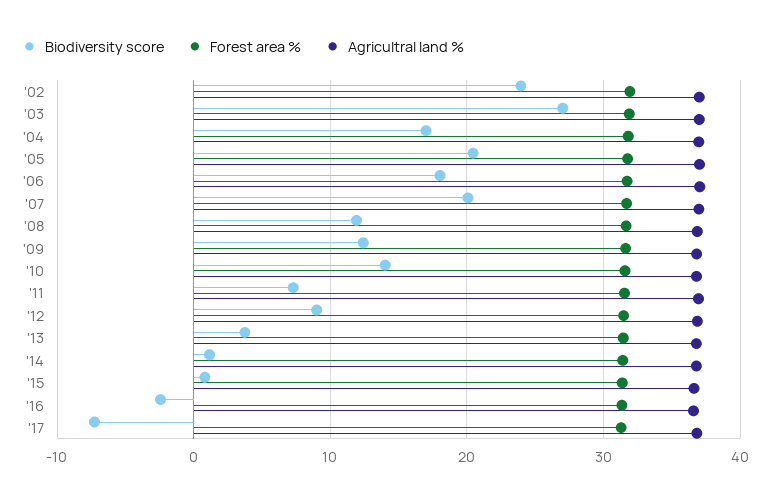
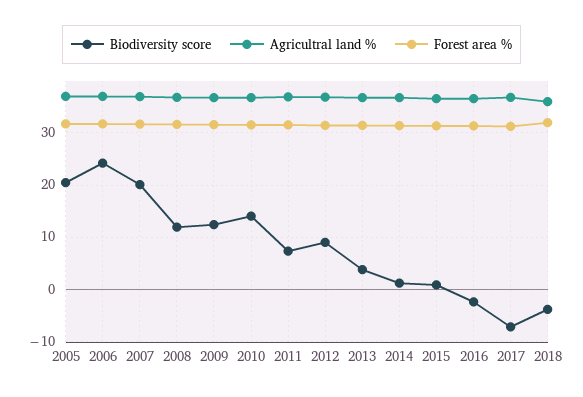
Biodiversity score, '02: 24 -> none
Forest area %, '02: 32 -> none
Agricultral land %, '02: 37 -> none
Biodiversity score, '03: 27 -> none
Forest area %, '03: 32 -> none
Agricultral land %, '03: 37 -> none
Biodiversity score, '04: 17 -> none
Forest area %, '04: 32 -> none
Agricultral land %, '04: 37 -> none
Biodiversity score, '06: 18 -> 24
Biodiversity score, 2018: none -> -4
Agricultral land %, 2018: none -> 36
Forest area %, 2018: none -> 32

